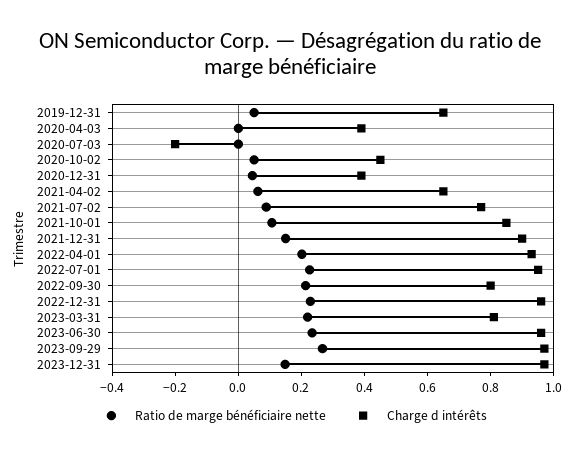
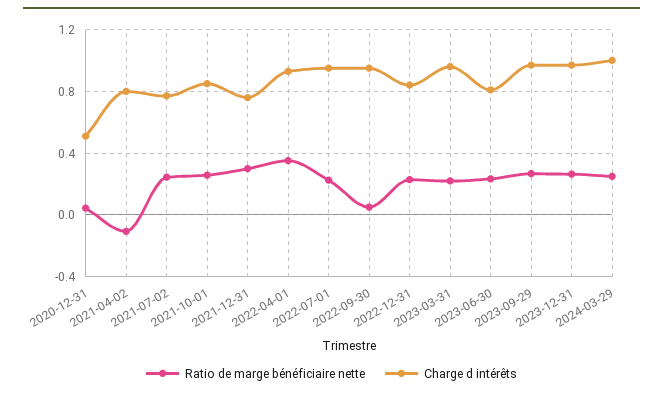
Ratio de marge bénéficiaire nette, 2019-12-31: 0.05 -> none
Charge d intérêts, 2019-12-31: 0.65 -> none
Ratio de marge bénéficiaire nette, 2020-04-03: 0 -> none
Charge d intérêts, 2020-04-03: 0.4 -> none
Ratio de marge bénéficiaire nette, 2020-07-03: 0 -> none
Charge d intérêts, 2020-07-03: -0.2 -> none
Ratio de marge bénéficiaire nette, 2020-10-02: 0.05 -> none
Charge d intérêts, 2020-10-02: 0.45 -> none
Charge d intérêts, 2020-12-31: 0.4 -> 0.5
Ratio de marge bénéficiaire nette, 2021-04-02: 0.05 -> -0.1
Charge d intérêts, 2021-04-02: 0.65 -> 0.8
Ratio de marge bénéficiaire nette, 2021-07-02: 0.1 -> 0.25
Ratio de marge bénéficiaire nette, 2021-10-01: 0.1 -> 0.25
Ratio de marge bénéficiaire nette, 2021-12-31: 0.15 -> 0.3
Charge d intérêts, 2021-12-31: 0.9 -> 0.75
Ratio de marge bénéficiaire nette, 2022-04-01: 0.2 -> 0.35
Ratio de marge bénéficiaire nette, 2022-09-30: 0.2 -> 0.05
Charge d intérêts, 2022-09-30: 0.8 -> 0.95
Charge d intérêts, 2022-12-31: 0.95 -> 0.85
Charge d intérêts, 2023-03-31: 0.8 -> 0.95
Charge d intérêts, 2023-06-30: 0.95 -> 0.8
Ratio de marge bénéficiaire nette, 2023-12-31: 0.15 -> 0.25
Ratio de marge bénéficiaire nette, 2024-03-29: none -> 0.25
Charge d intérêts, 2024-03-29: none -> 1

